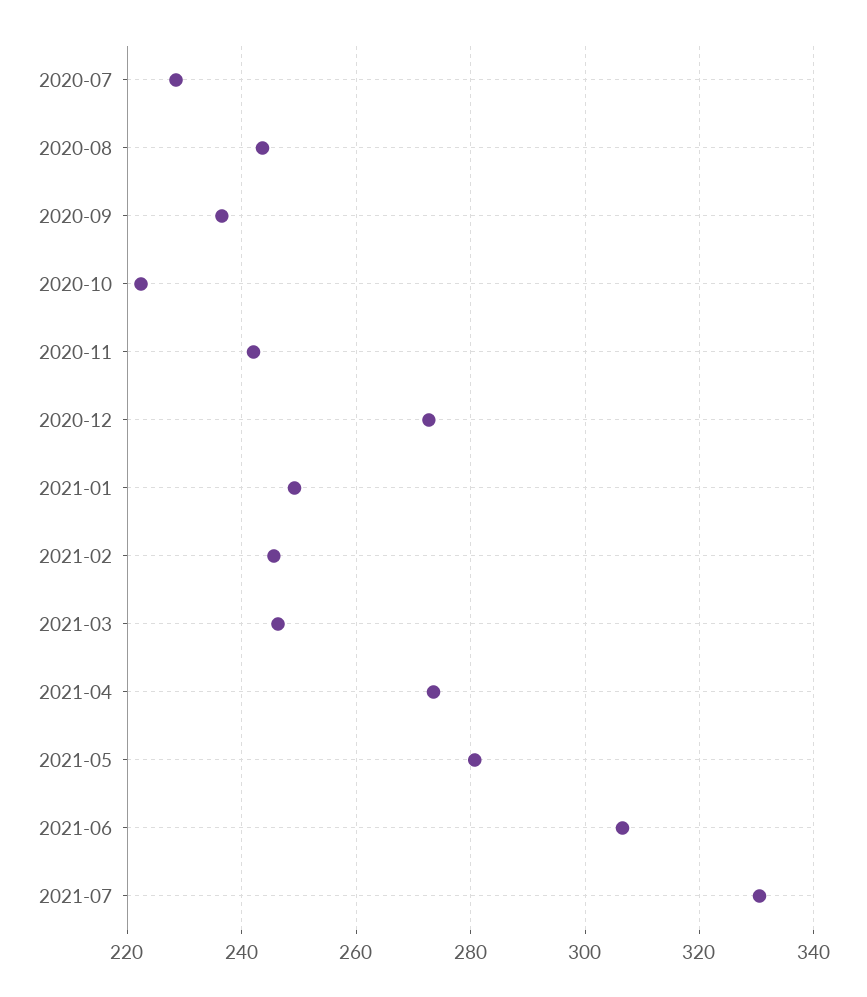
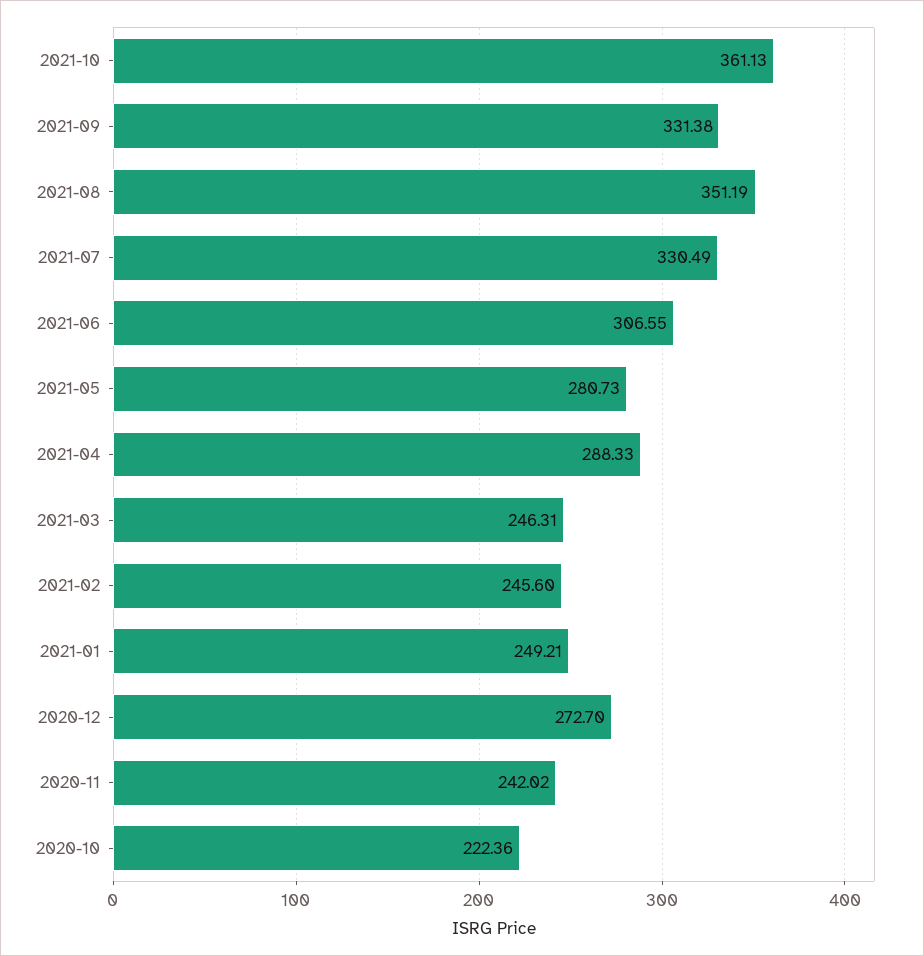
2020-07: 228 -> none
2020-08: 244 -> none
2020-09: 236 -> none
2021-04: 274 -> 288.33
2021-10: none -> 361.13
2021-09: none -> 331.38
2021-08: none -> 351.19

